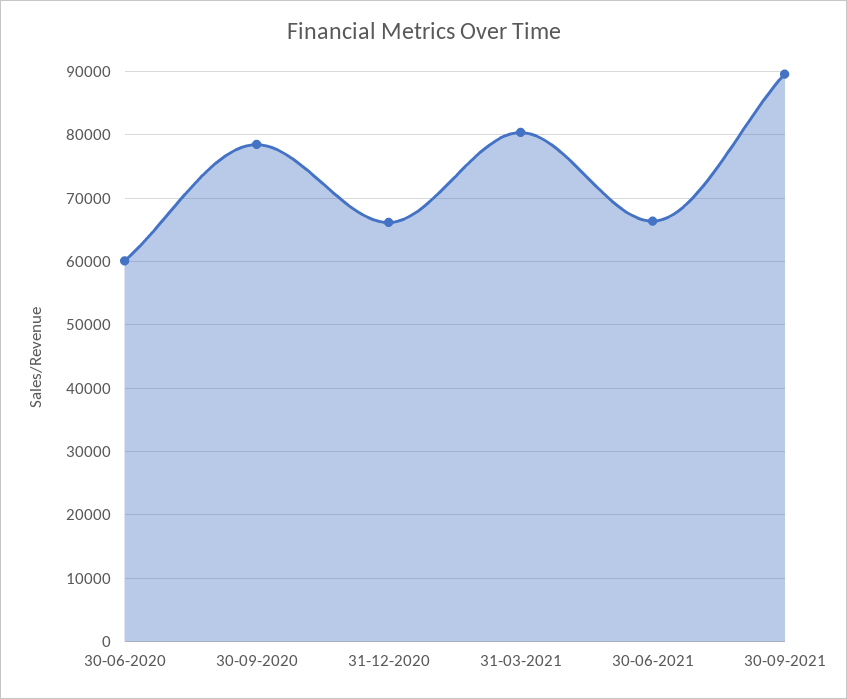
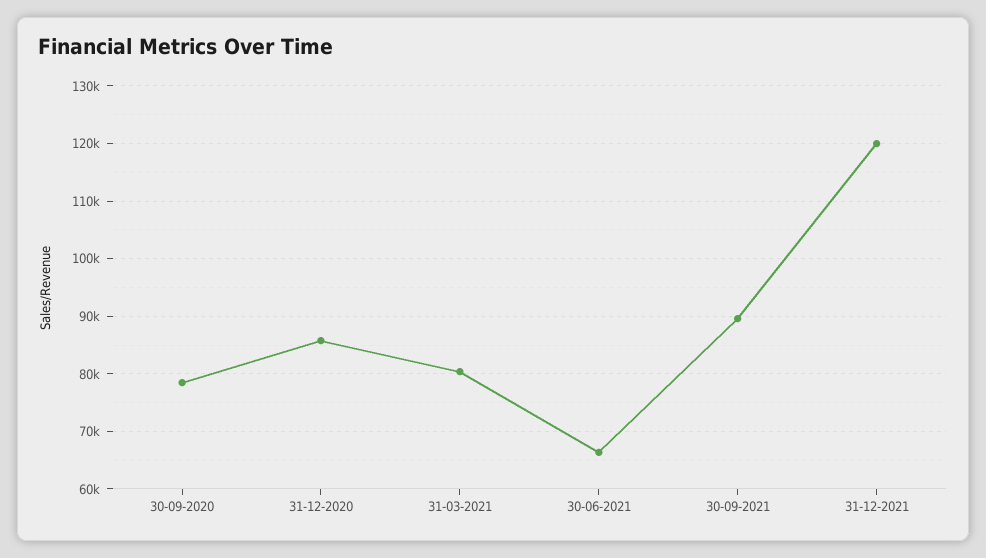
30-06-2020: 60000 -> none
31-12-2020: 66000 -> 86000
31-12-2021: none -> 120000

